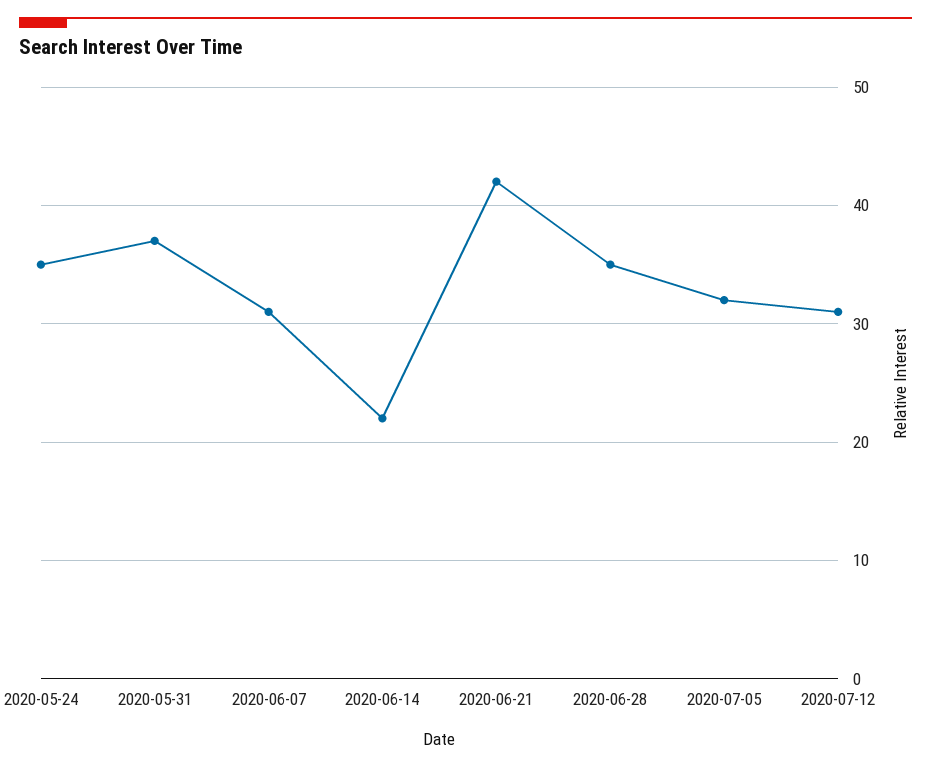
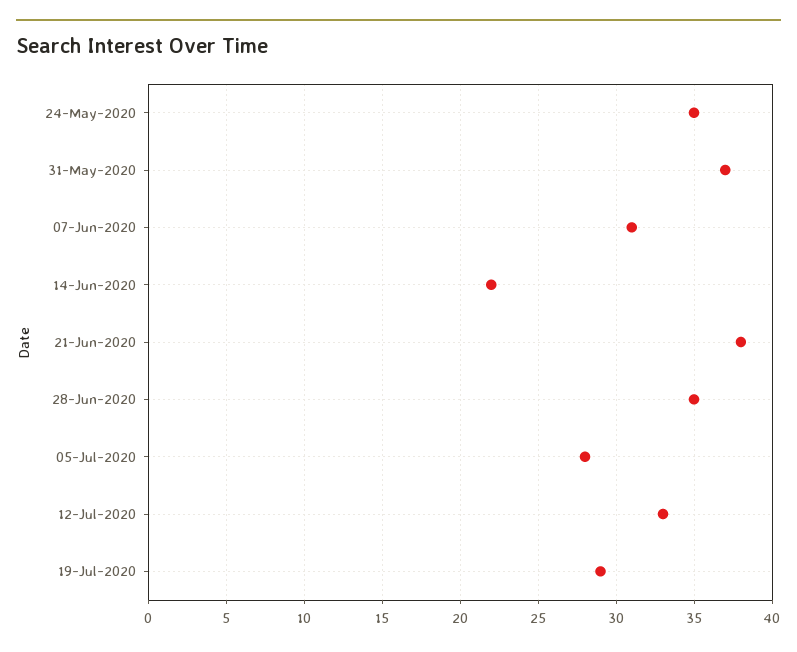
2020-06-21: 42 -> 38
2020-07-05: 32 -> 28
2020-07-12: 31 -> 33
19-Jul-2020: none -> 29

